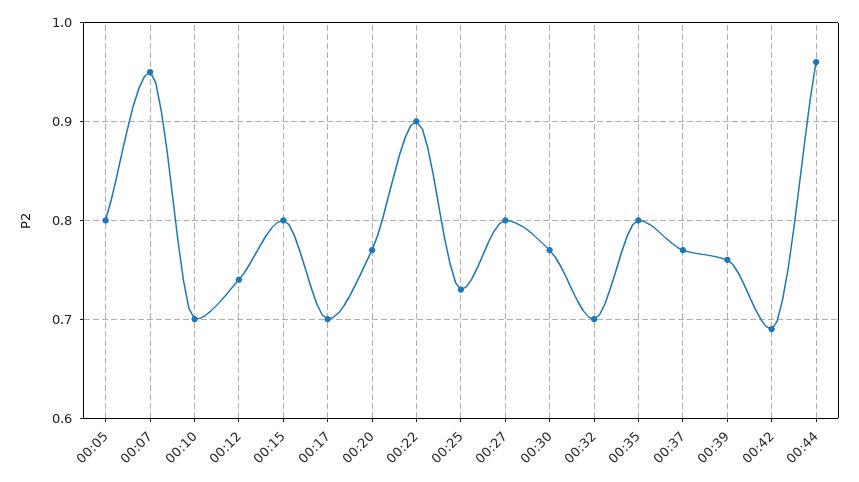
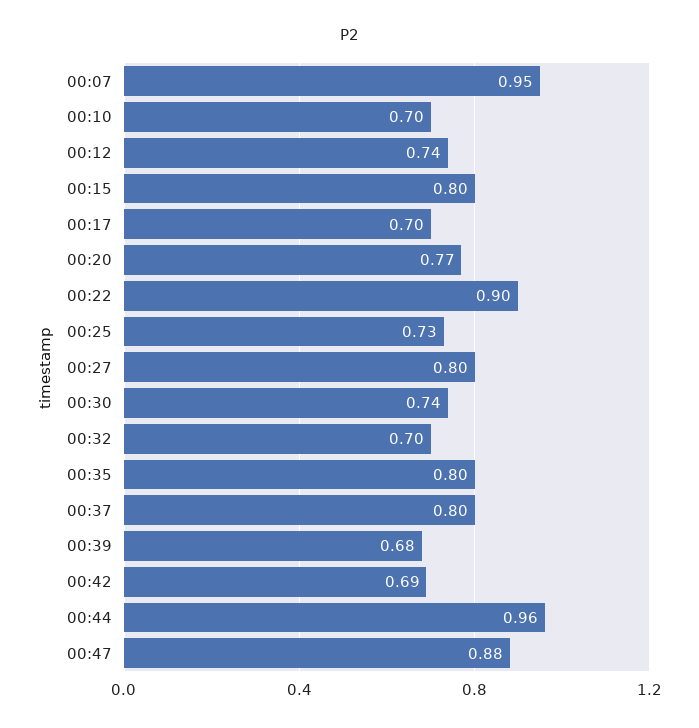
00:05: 0.8 -> none
00:30: 0.77 -> 0.74
00:37: 0.77 -> 0.8
00:39: 0.76 -> 0.68
00:47: none -> 0.88

